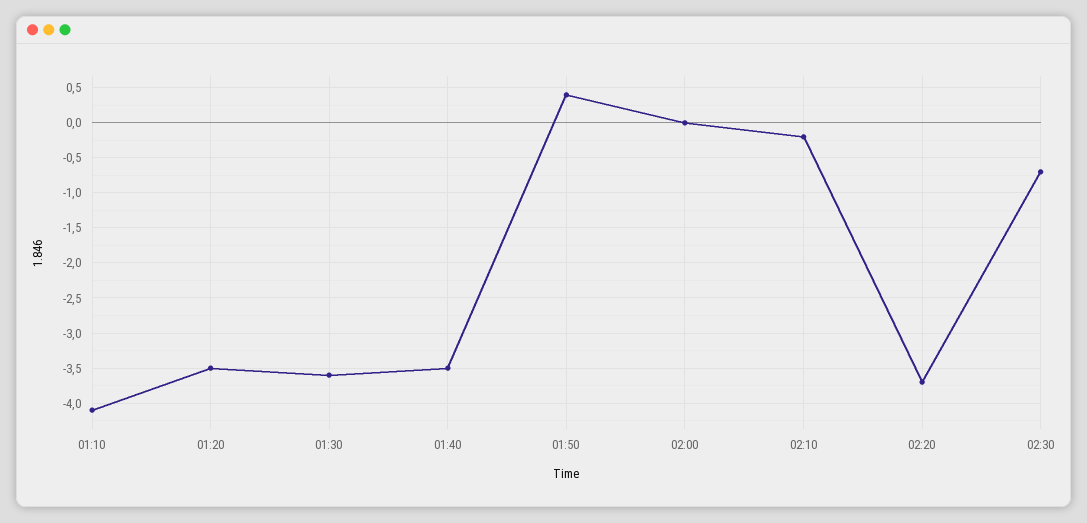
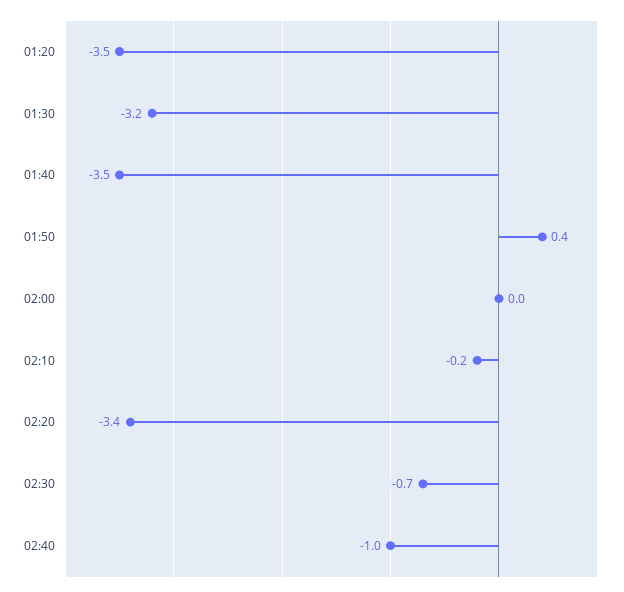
01:10: -4.1 -> none
01:30: -3.6 -> -3.2
02:20: -3.7 -> -3.4
02:40: none -> -1

